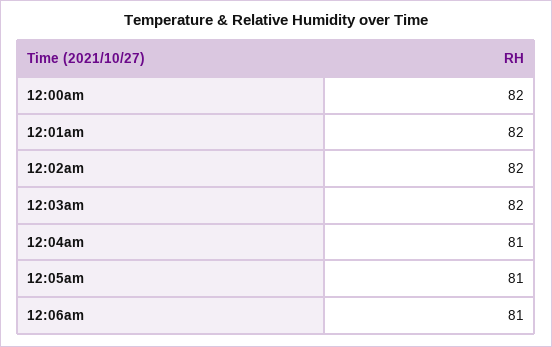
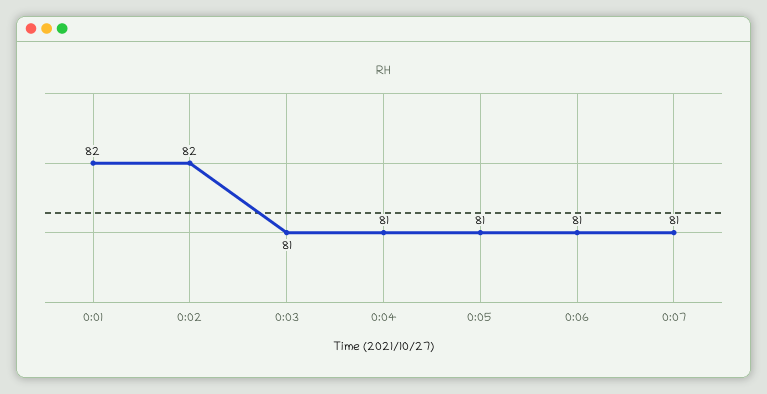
12:00am: 82 -> none
12:03am: 82 -> 81
0:07: none -> 81

